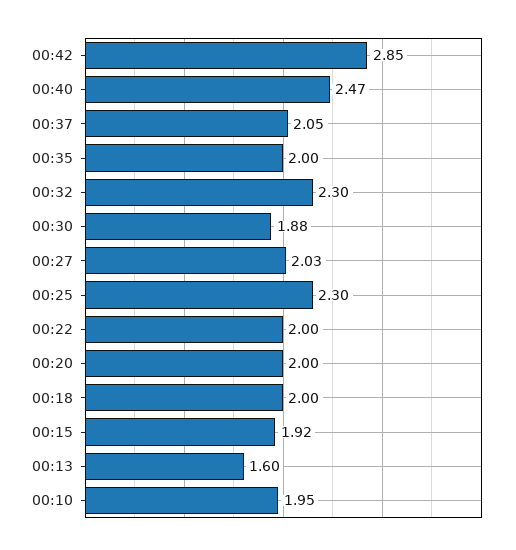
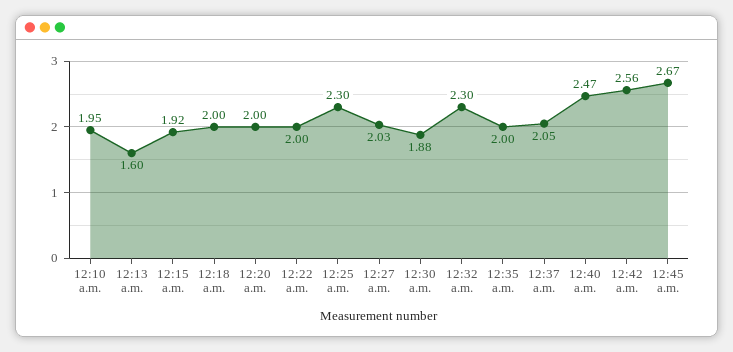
00:42: 2.85 -> 2.56
12:45 a.m.: none -> 2.67

